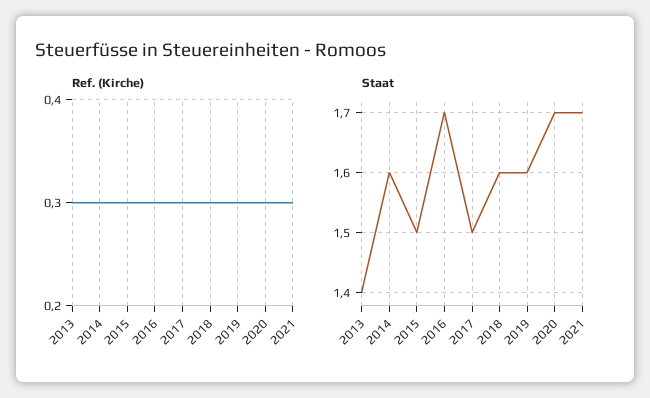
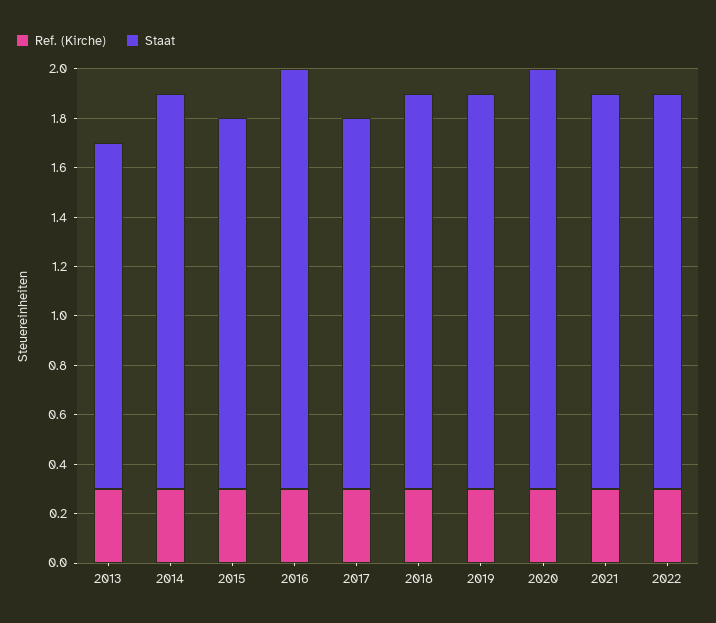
Staat, 2021: 1.7 -> 1.6
Ref. (Kirche), 2022: none -> 0.3
Staat, 2022: none -> 1.6

